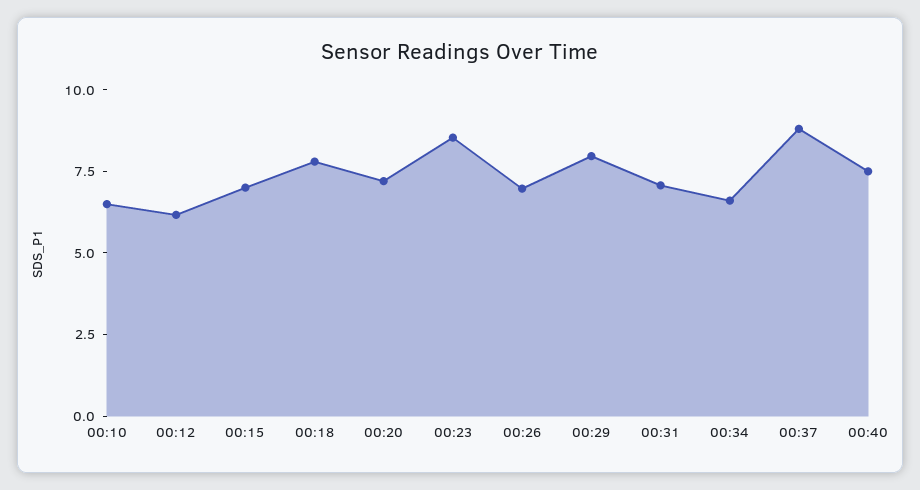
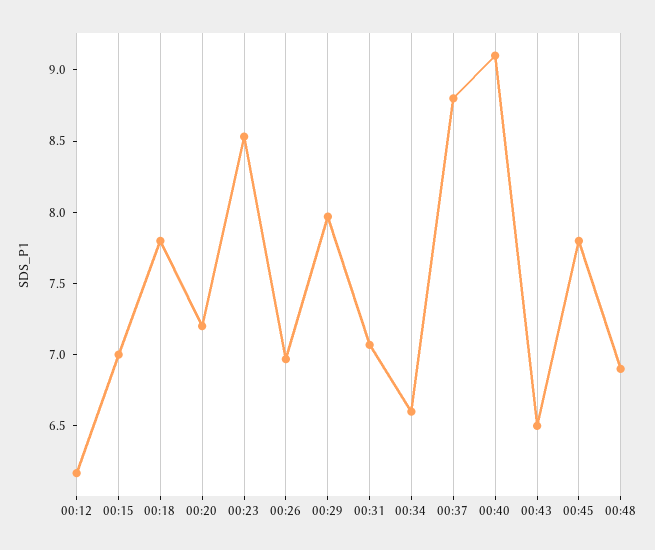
00:10: 6.5 -> none
00:40: 7.5 -> 9.1
00:43: none -> 6.5
00:45: none -> 7.8
00:48: none -> 6.9

